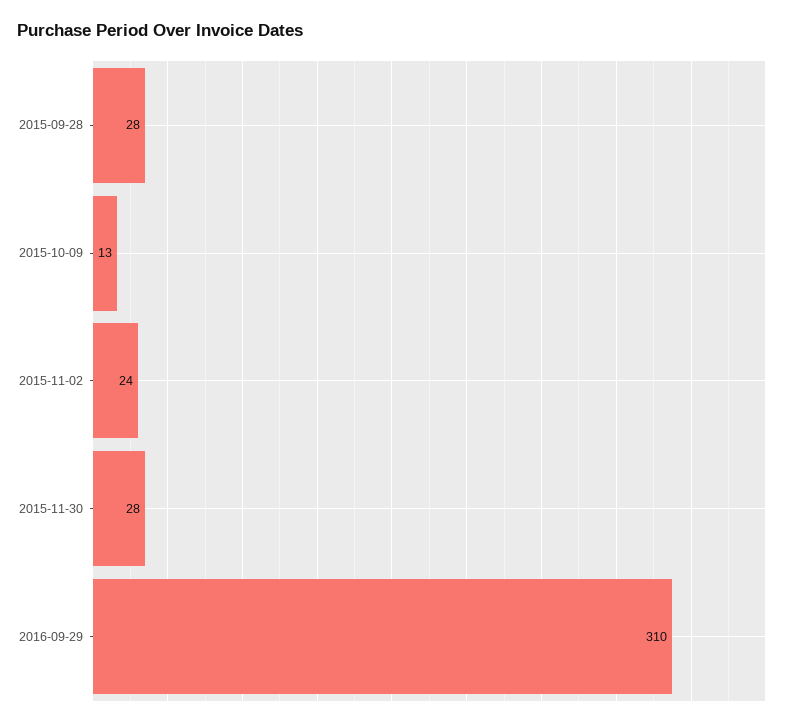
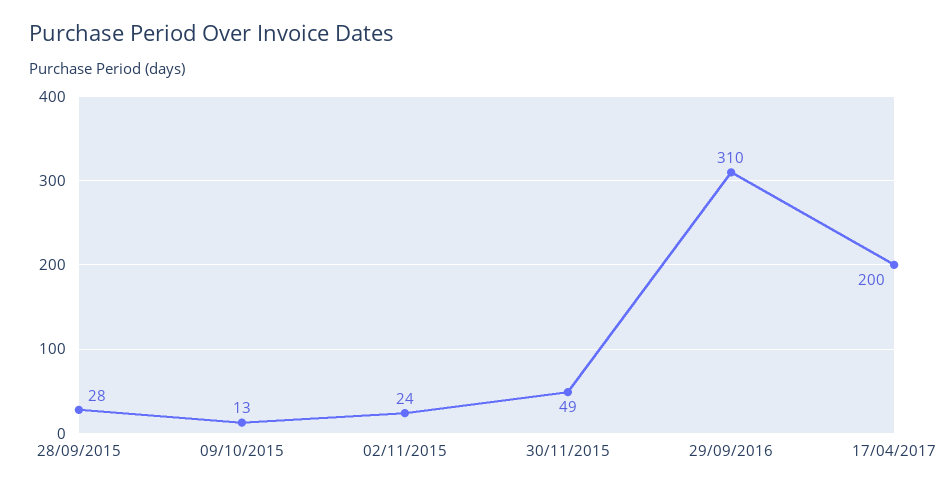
2015-11-30: 28 -> 49
17/04/2017: none -> 200

